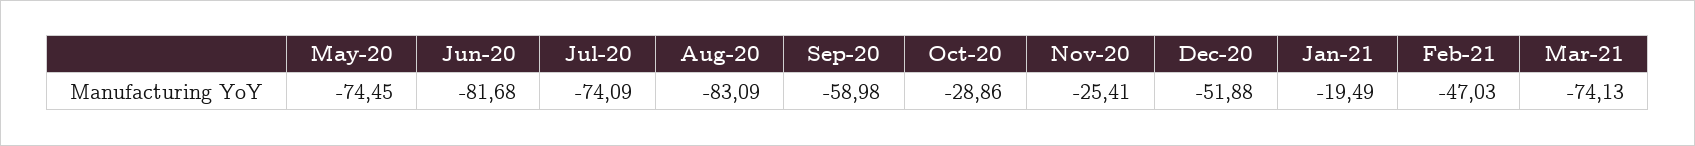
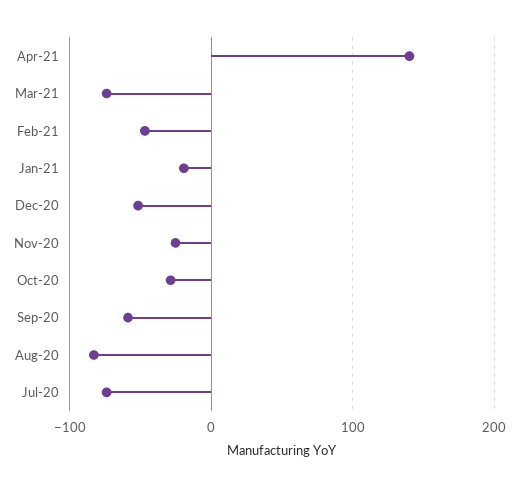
May-20: -74.45 -> none
Jun-20: -81.68 -> none
Apr-21: none -> 140

